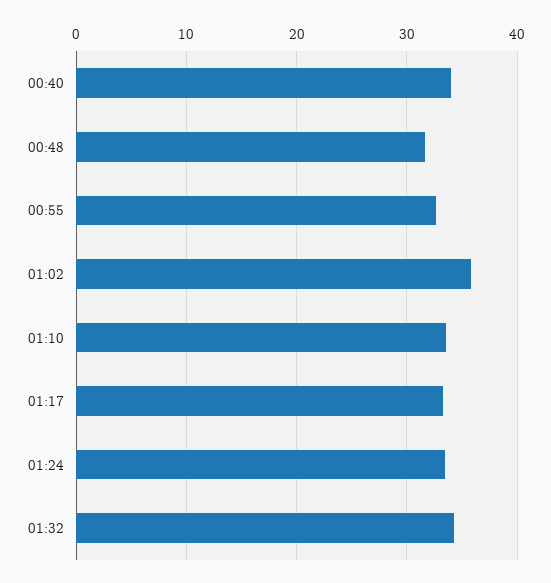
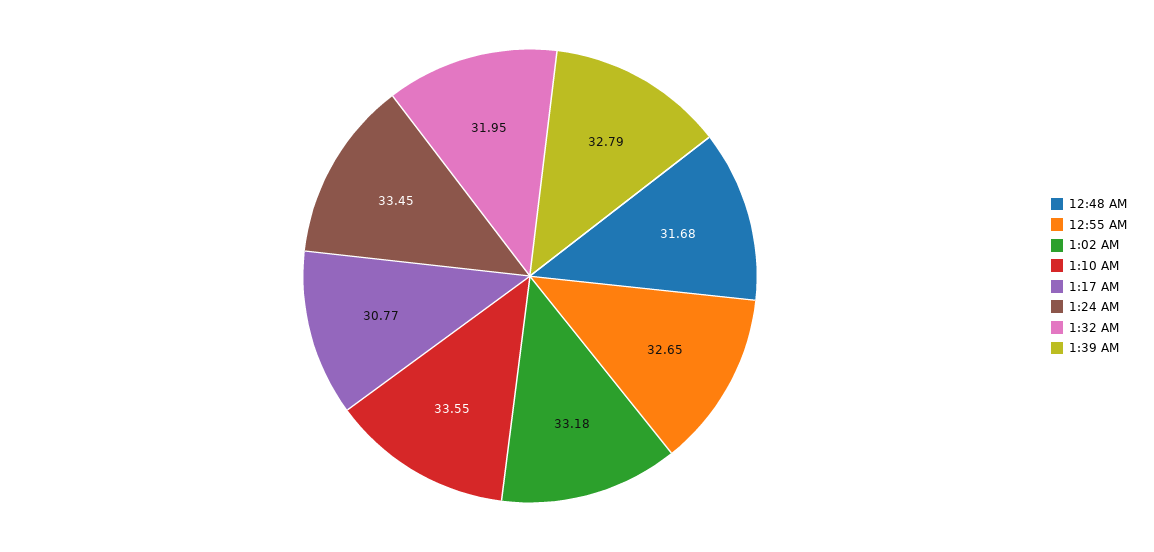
00:40: 34 -> none
01:02: 36 -> 33.18
01:17: 33 -> 30.77
01:32: 34 -> 31.95
1:39 AM: none -> 32.79

